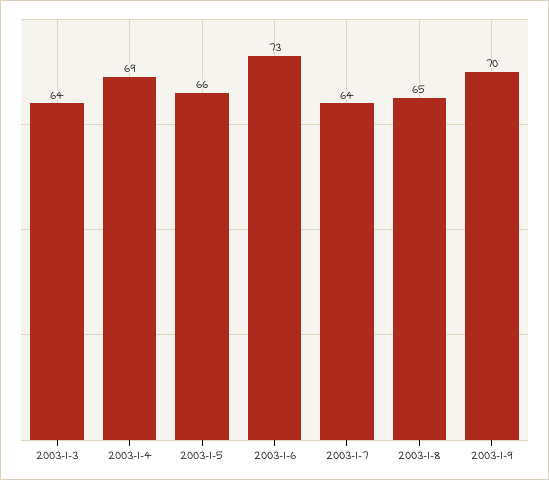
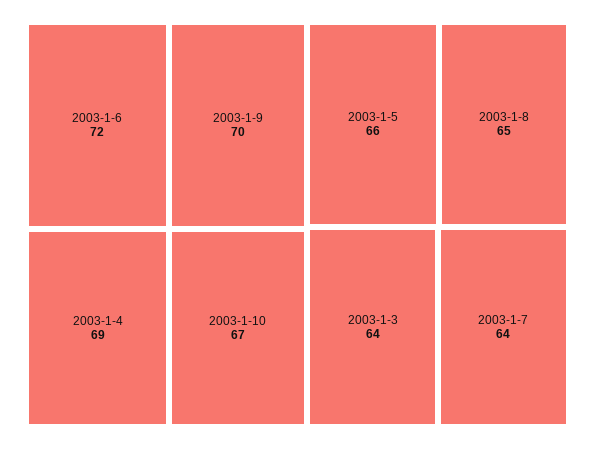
2003-1-6: 73 -> 72
2003-1-10: none -> 67

